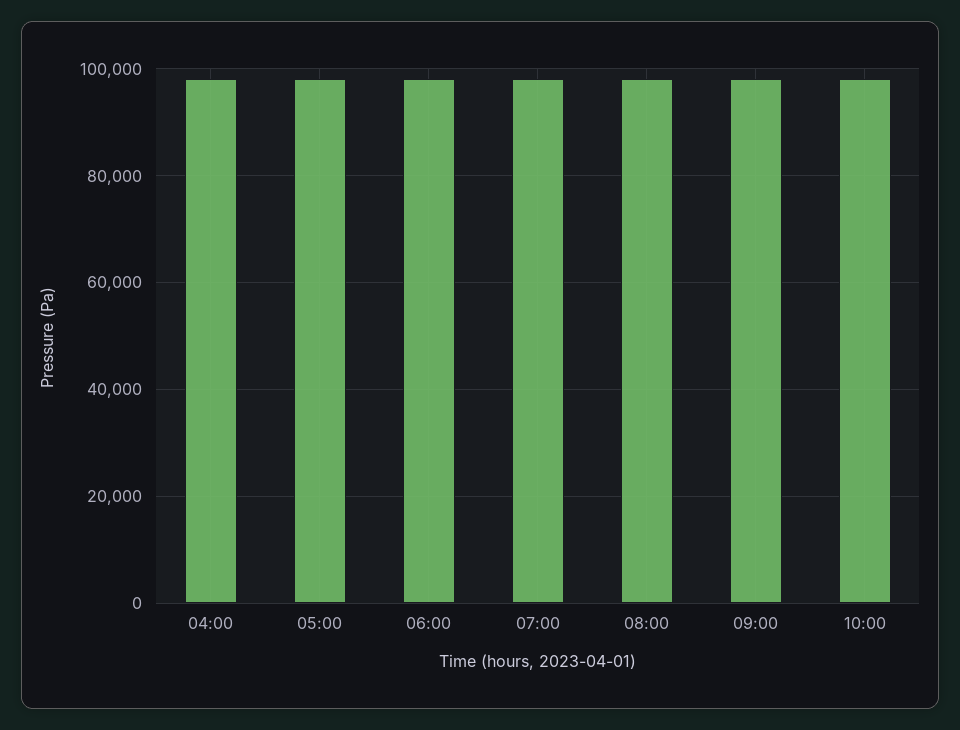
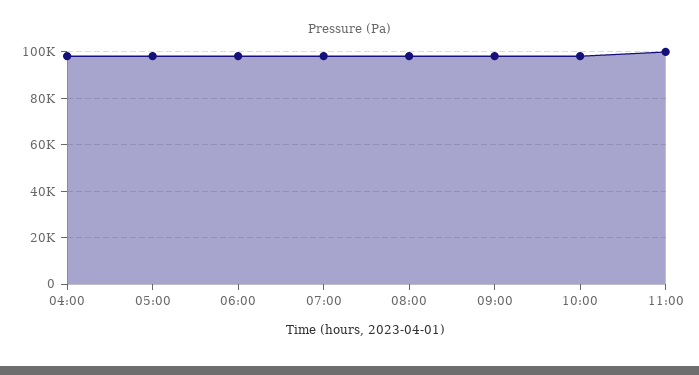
11:00: none -> 100000

